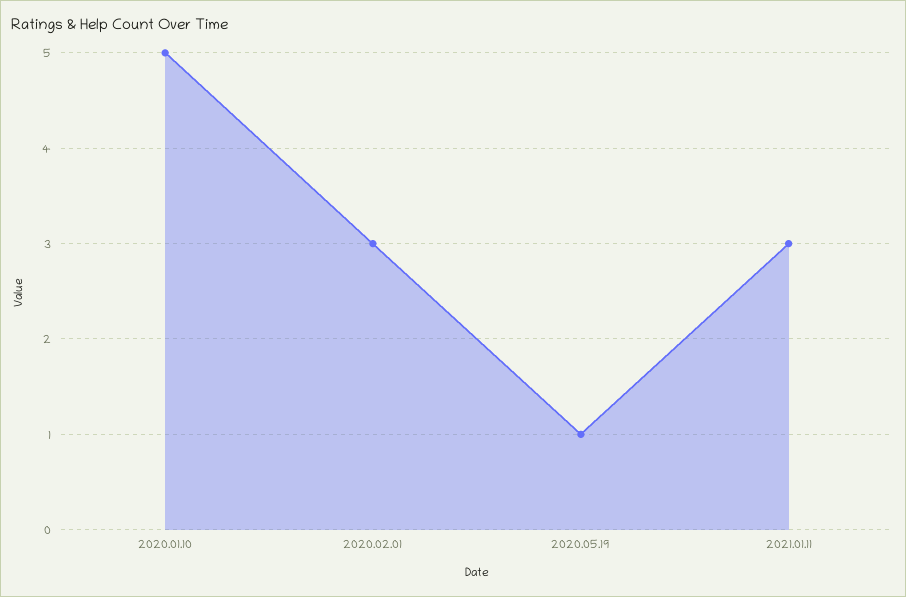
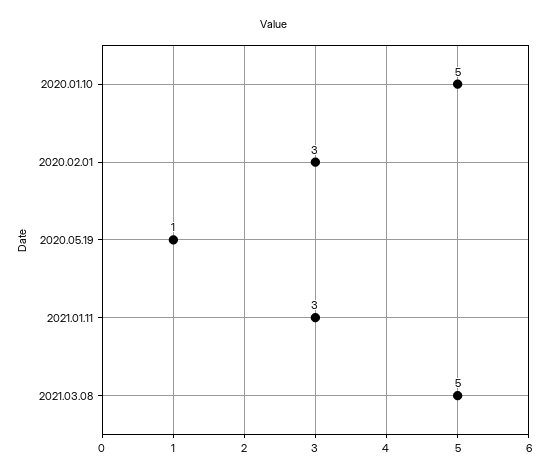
2021.03.08: none -> 5

